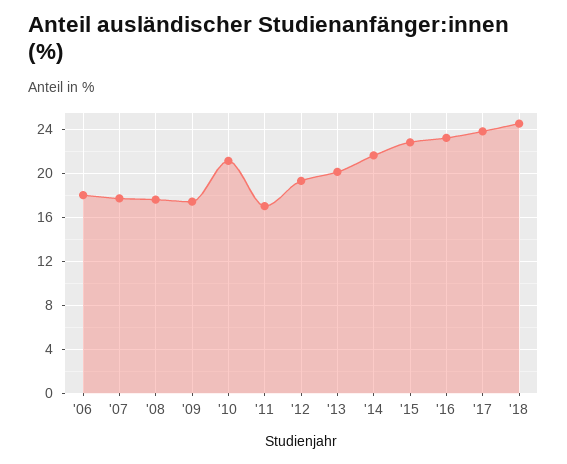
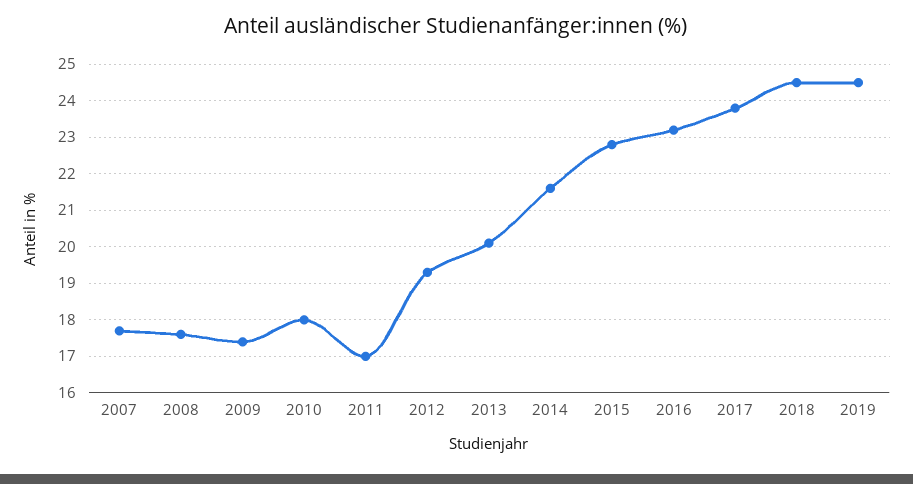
'06: 18 -> none
'10: 21 -> 18
2019: none -> 24.5

